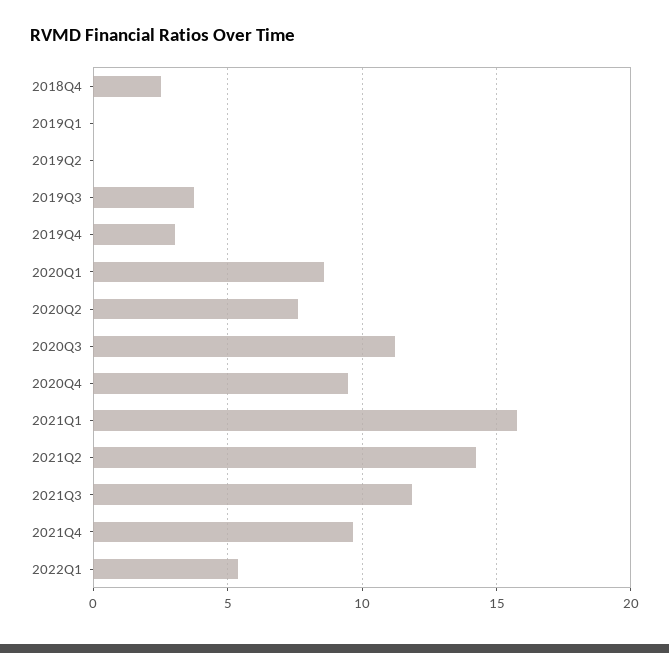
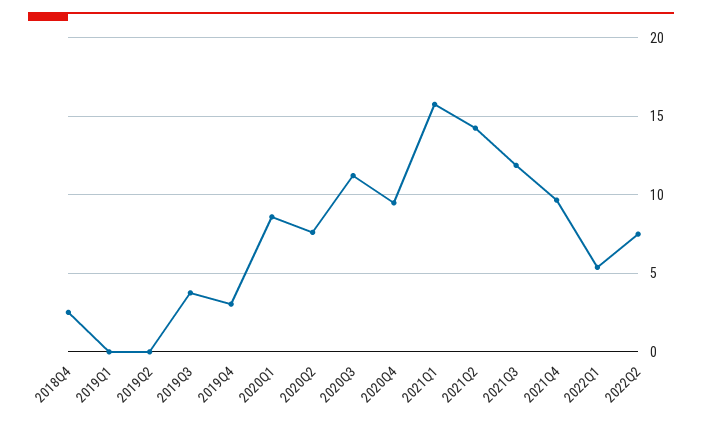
2022Q2: none -> 7.5

